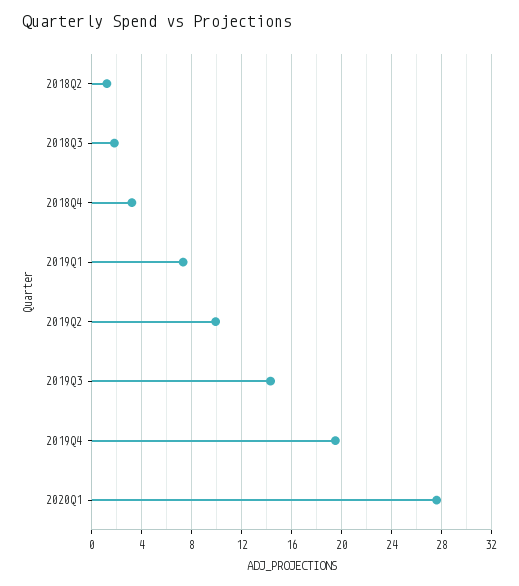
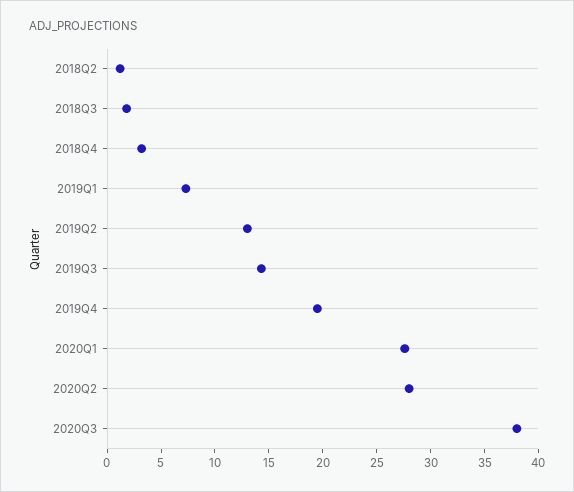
2019Q2: 10 -> 13
2020Q2: none -> 28
2020Q3: none -> 38

